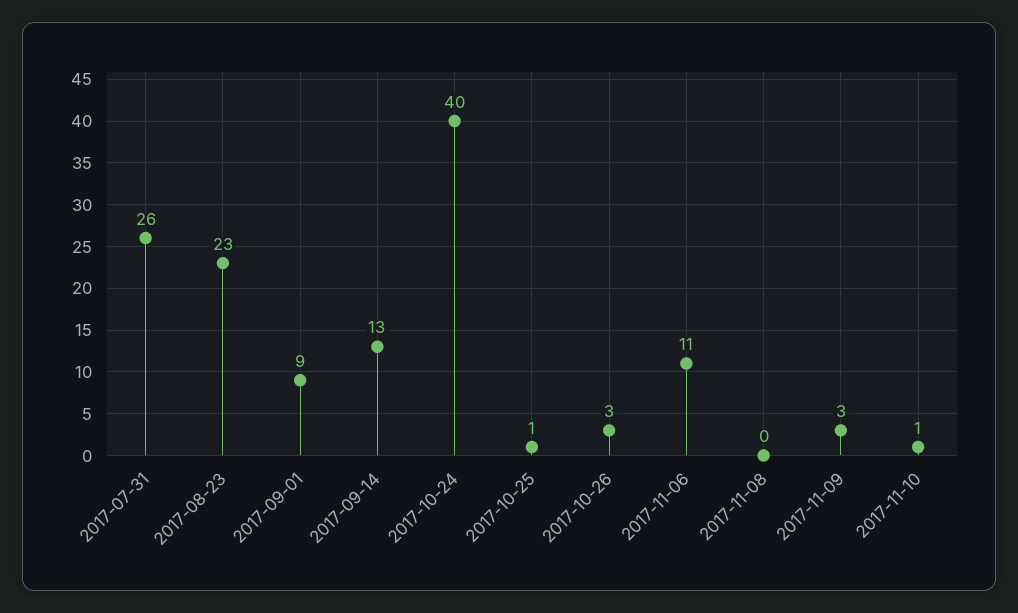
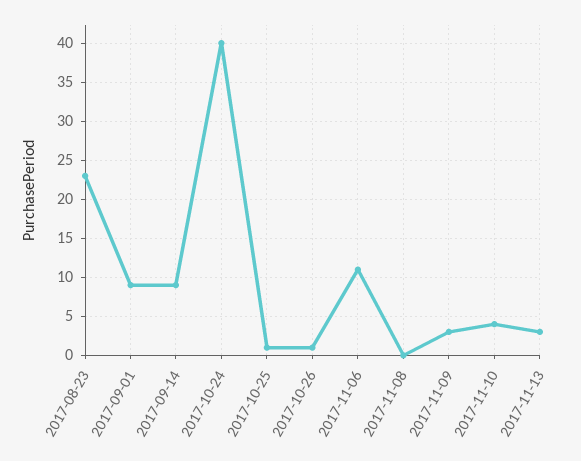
2017-07-31: 26 -> none
2017-09-14: 13 -> 9
2017-10-26: 3 -> 1
2017-11-10: 1 -> 4
2017-11-13: none -> 3

